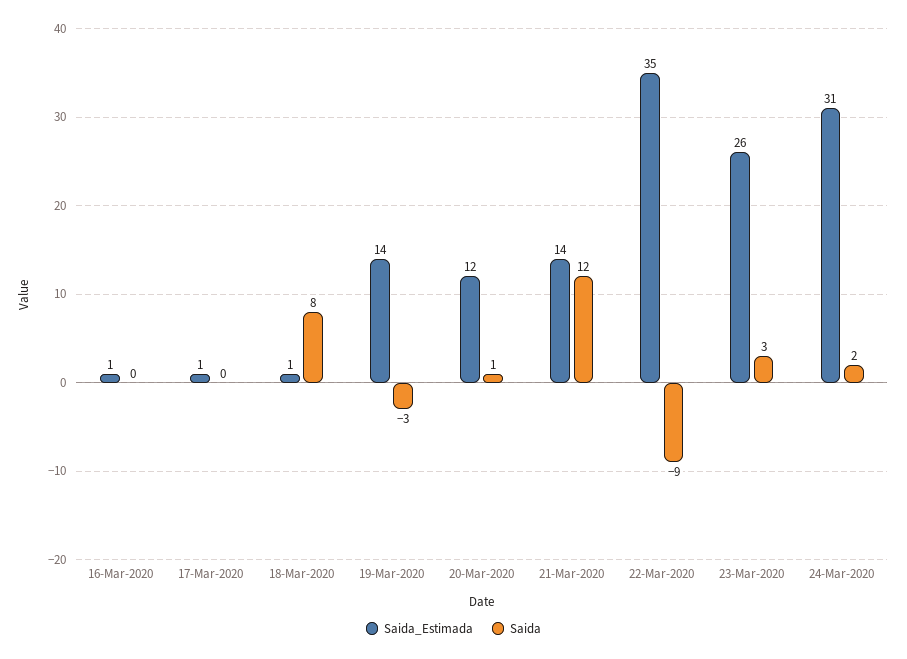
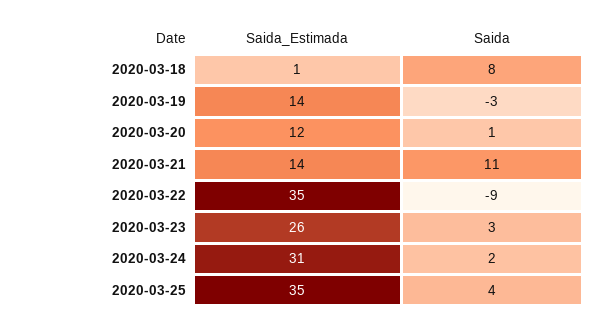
Saida_Estimada, 16-Mar-2020: 1 -> none
Saida, 16-Mar-2020: 0 -> none
Saida_Estimada, 17-Mar-2020: 1 -> none
Saida, 17-Mar-2020: 0 -> none
Saida, 21-Mar-2020: 12 -> 11
Saida_Estimada, 2020-03-25: none -> 35
Saida, 2020-03-25: none -> 4

